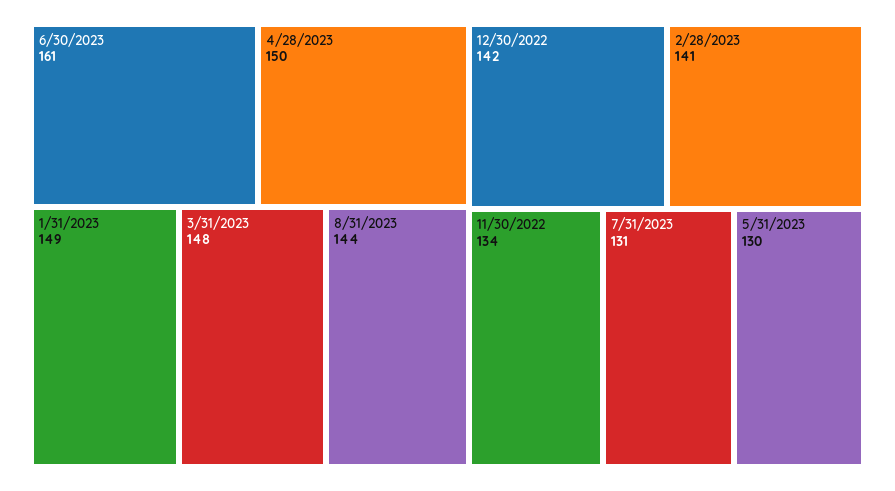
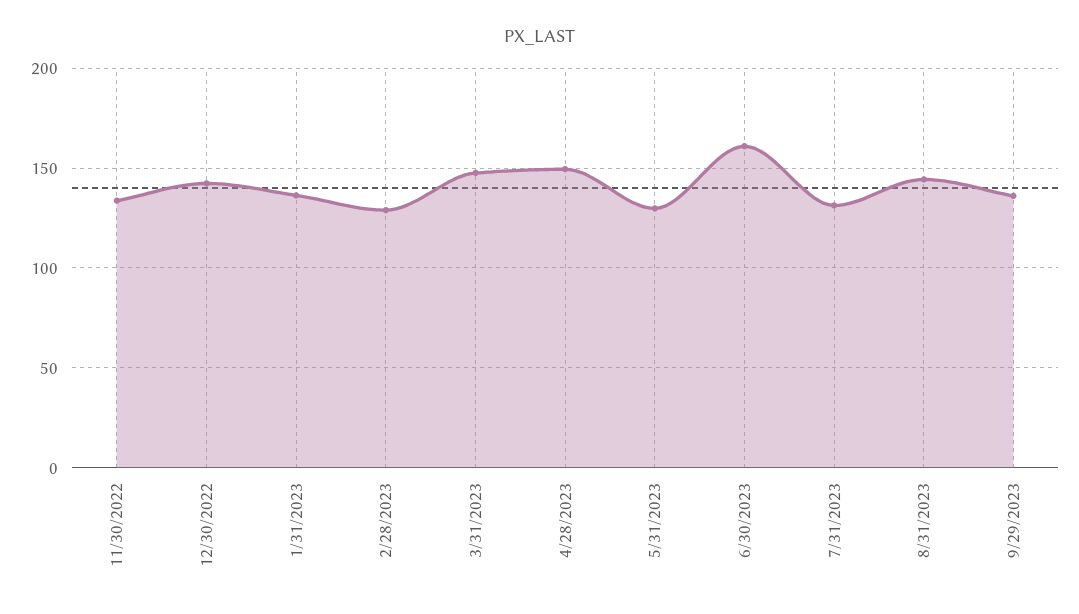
1/31/2023: 149 -> 135
2/28/2023: 141 -> 130
9/29/2023: none -> 135

